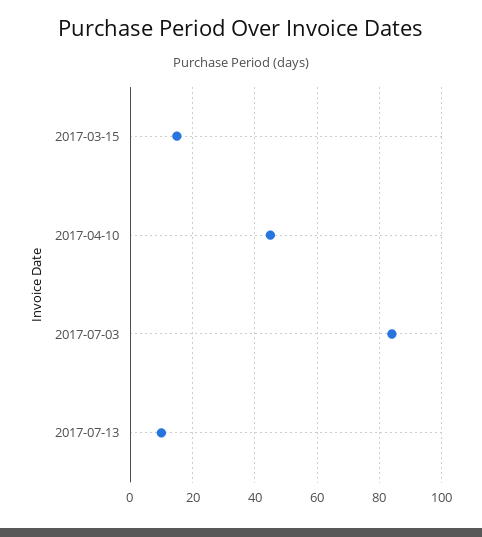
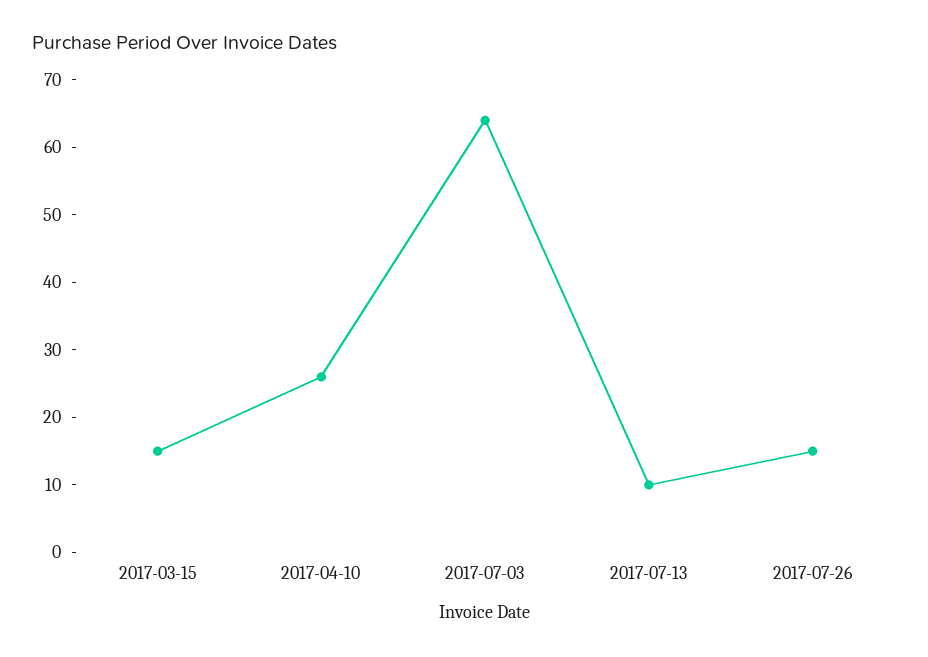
2017-04-10: 45 -> 25
2017-07-03: 85 -> 65
2017-07-26: none -> 15

